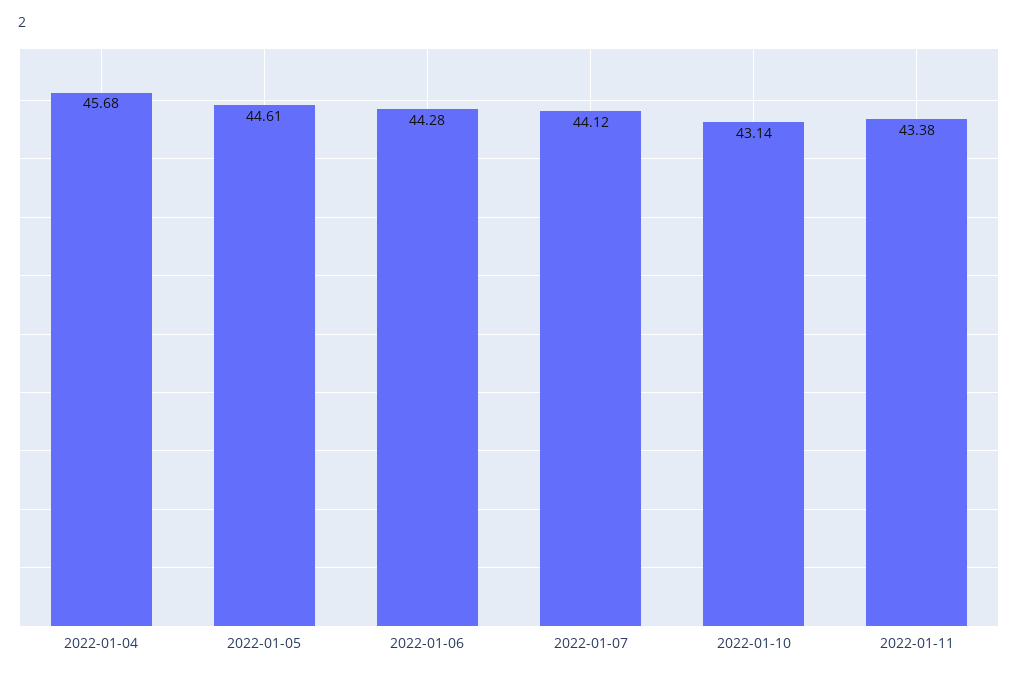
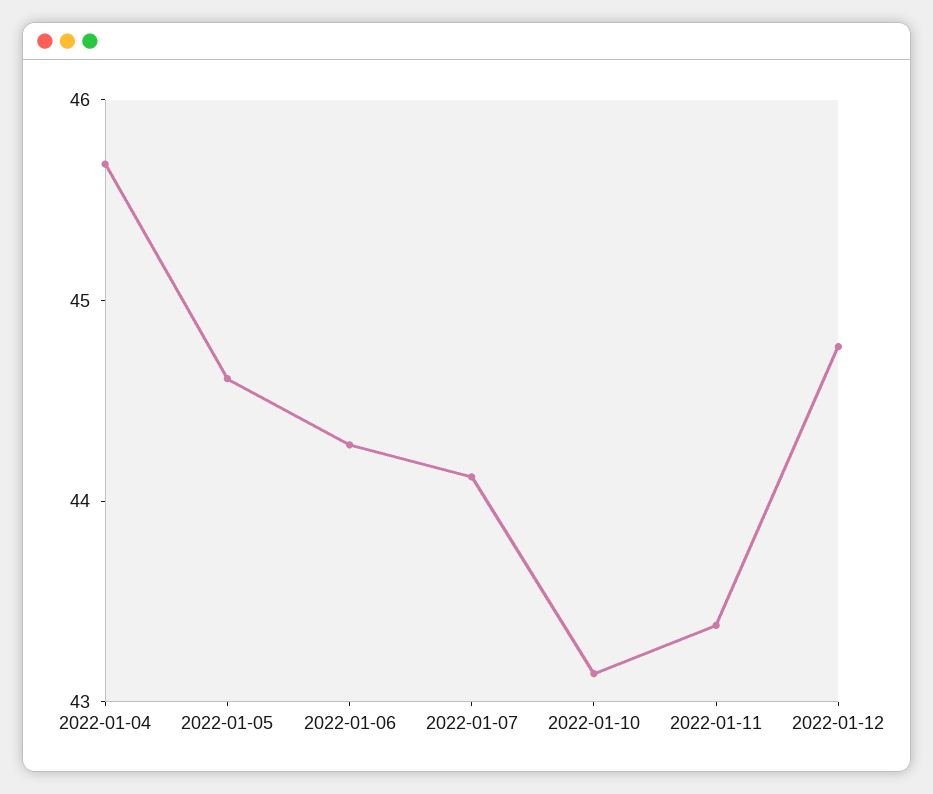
2022-01-12: none -> 44.8

